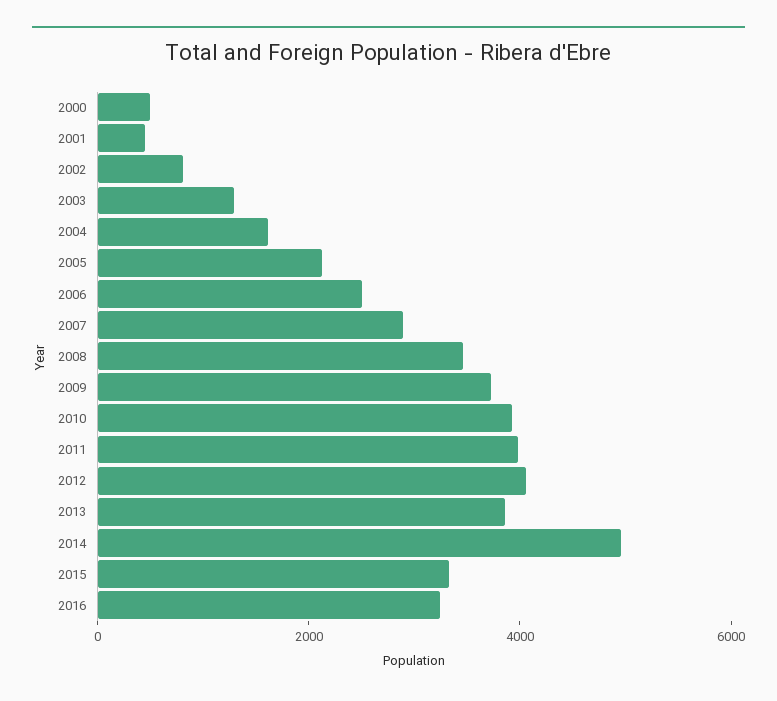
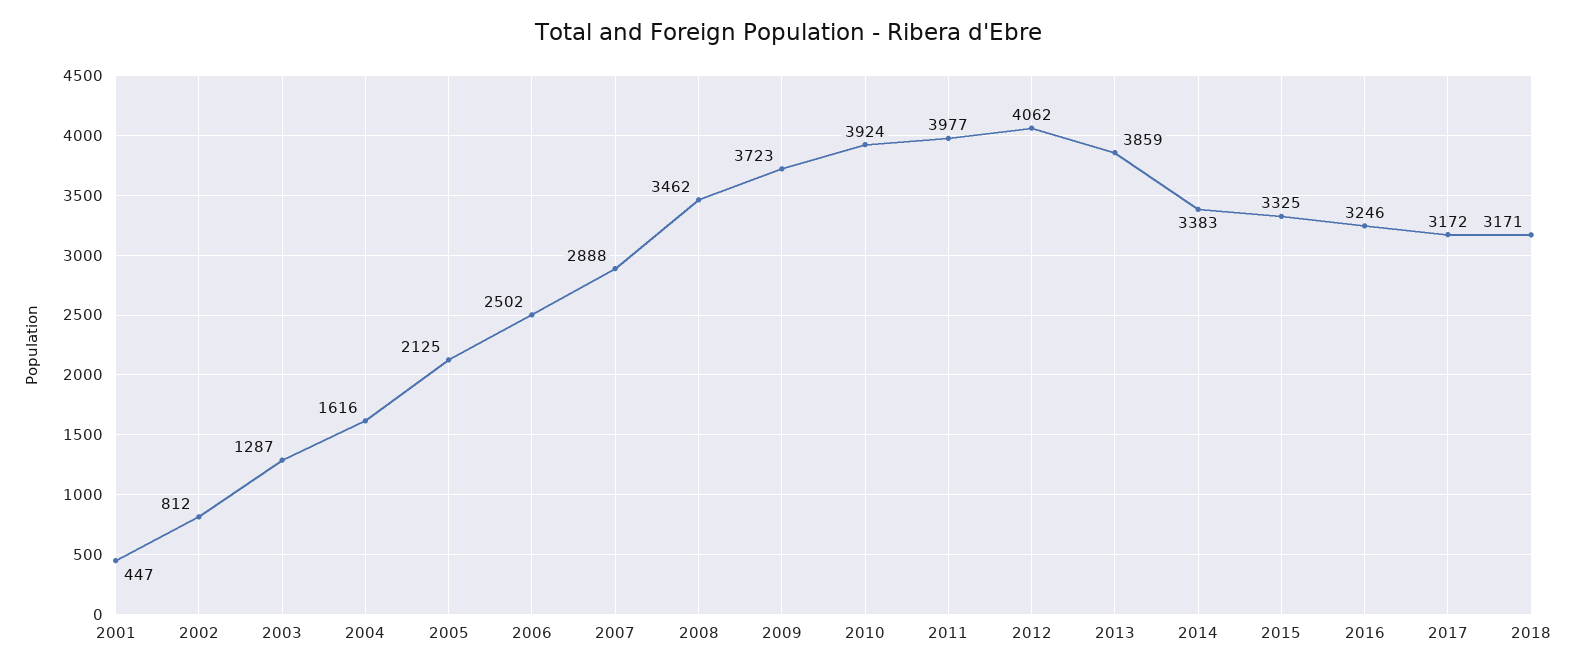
2000: 500 -> none
2014: 5000 -> 3383
2017: none -> 3172
2018: none -> 3171

